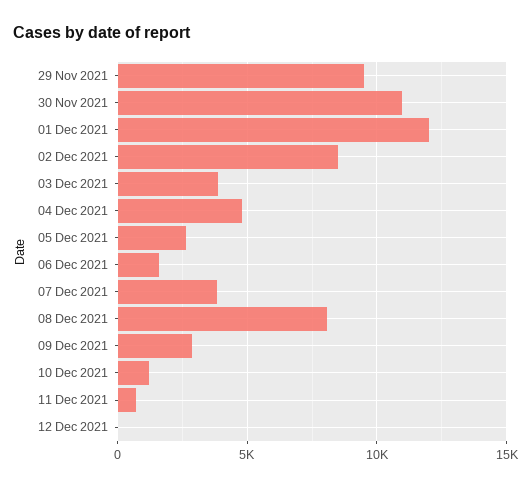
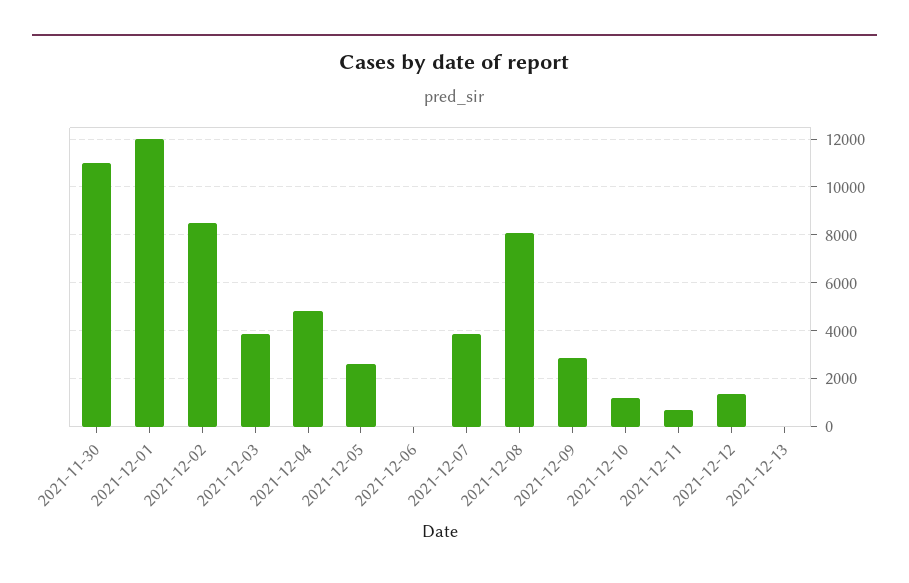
29 Nov 2021: 9500 -> none
06 Dec 2021: 1500 -> 0
12 Dec 2021: 0 -> 1500
2021-12-13: none -> 0

